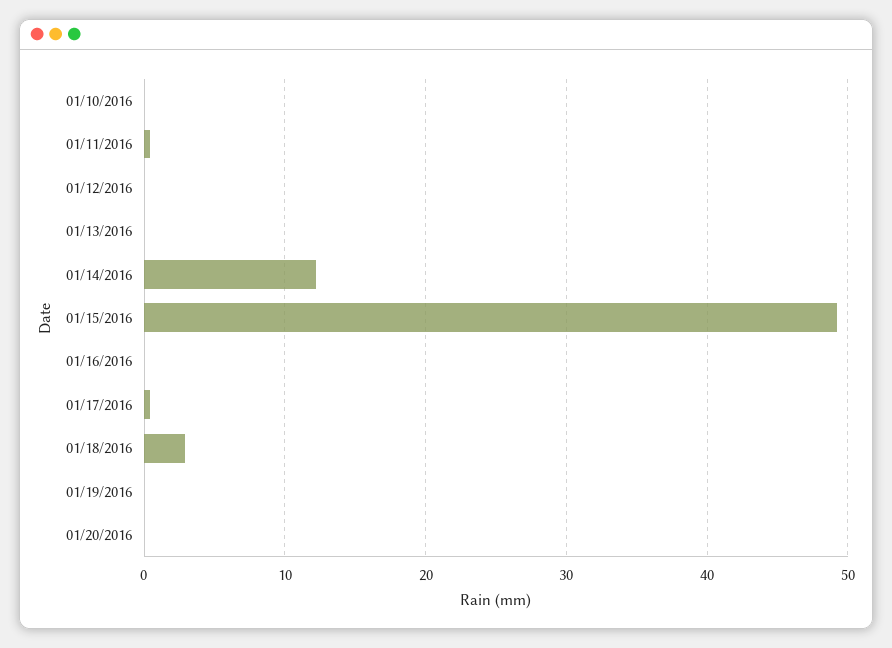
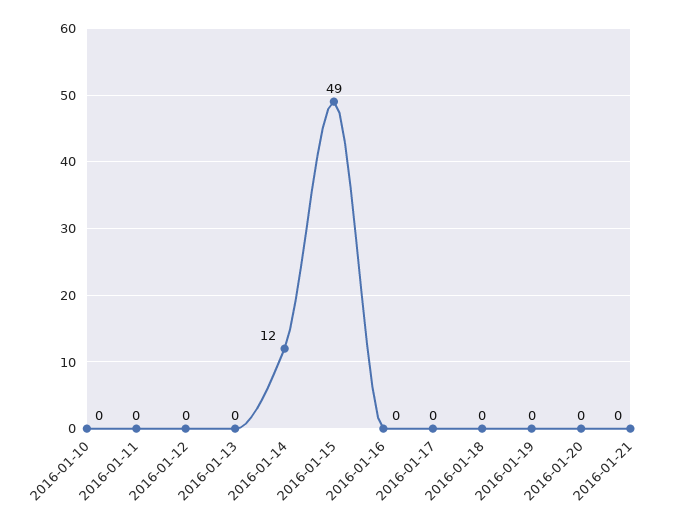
01/18/2016: 3 -> 0
2016-01-21: none -> 0

